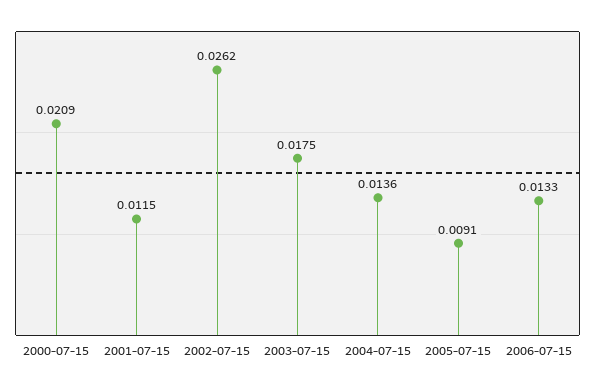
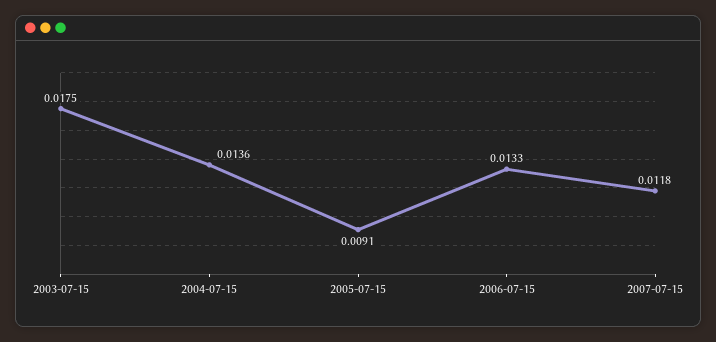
2000-07-15: 0.0209 -> none
2001-07-15: 0.0115 -> none
2002-07-15: 0.0262 -> none
2007-07-15: none -> 0.0118

